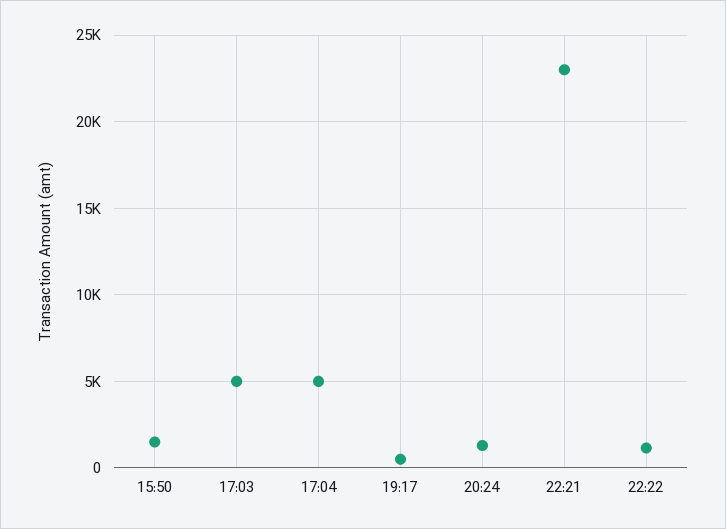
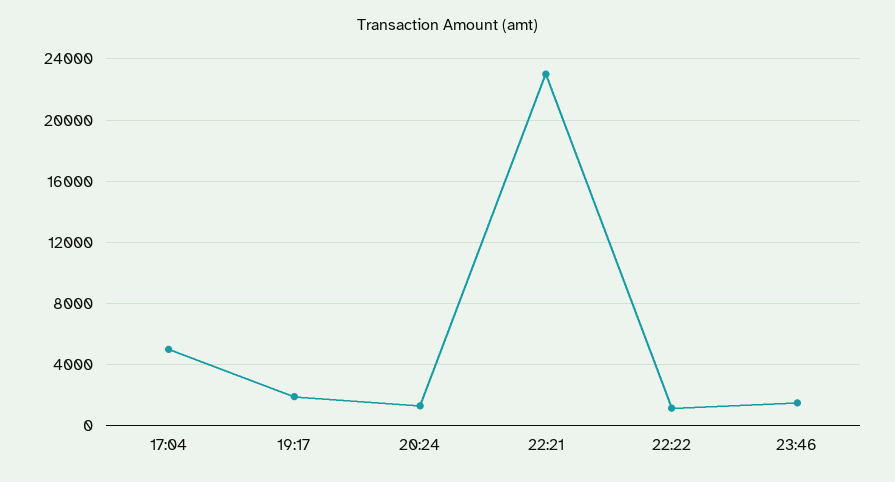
15:50: 1500 -> none
17:03: 5000 -> none
19:17: 500 -> 2000
23:46: none -> 1500

